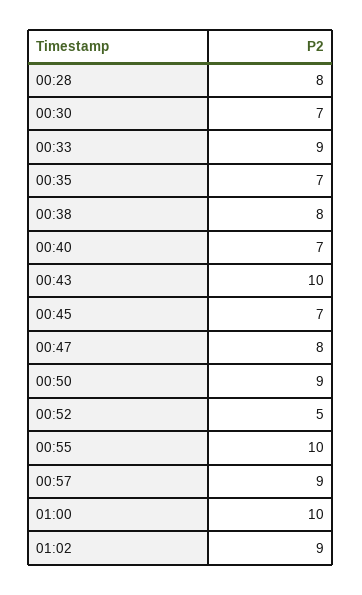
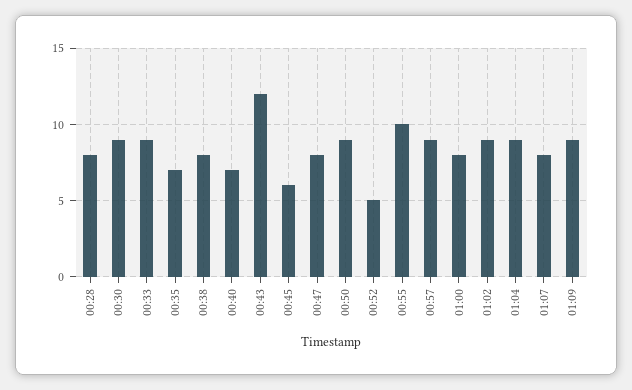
00:30: 7 -> 9
00:43: 10 -> 12
00:45: 7 -> 6
01:00: 10 -> 8
01:04: none -> 9
01:07: none -> 8
01:09: none -> 9

